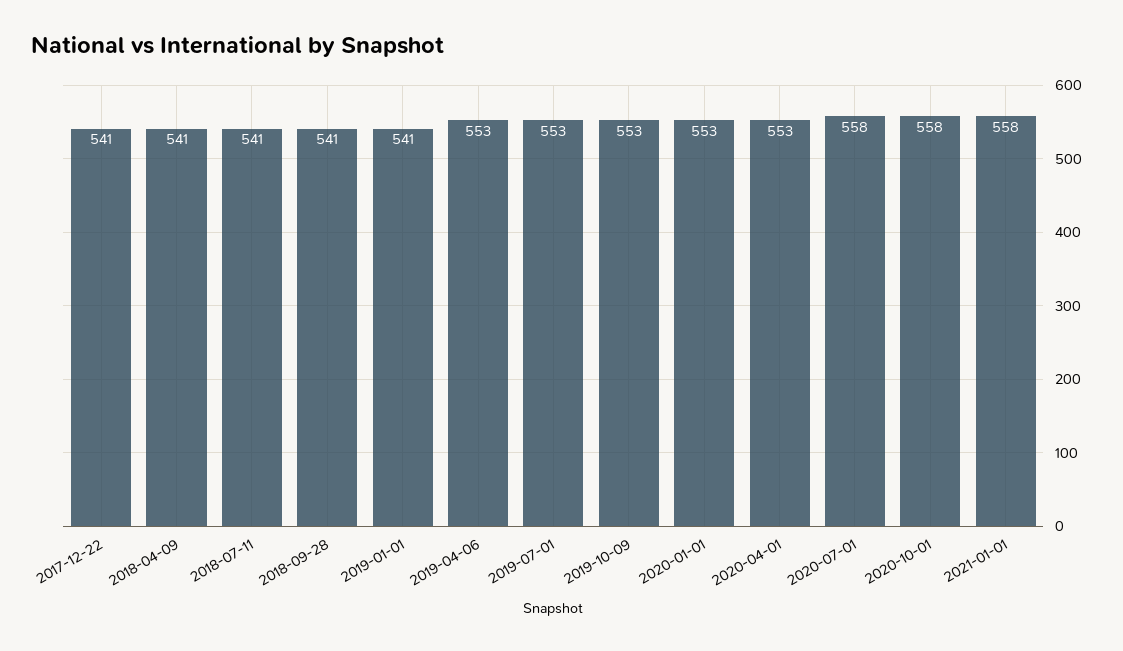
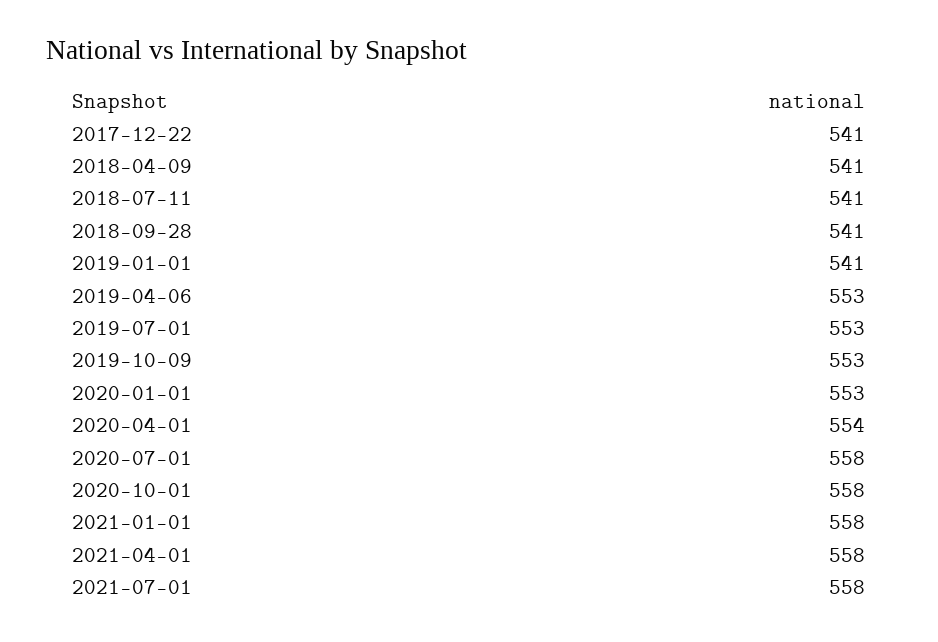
2020-04-01: 553 -> 554
2021-04-01: none -> 558
2021-07-01: none -> 558

